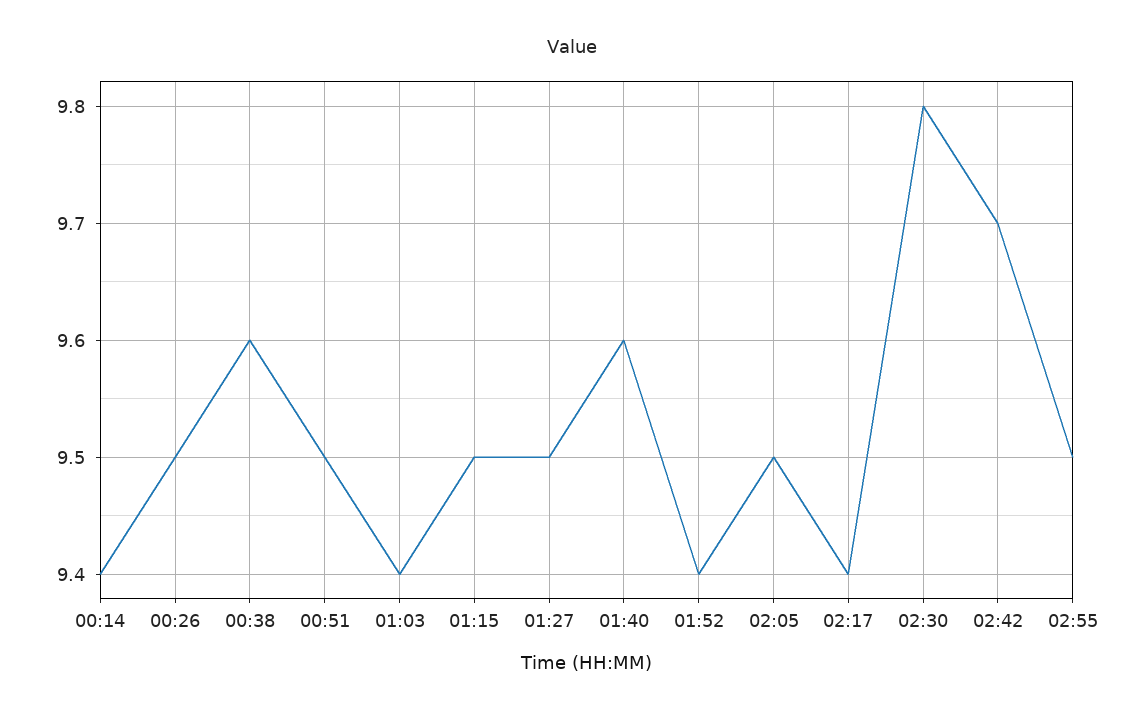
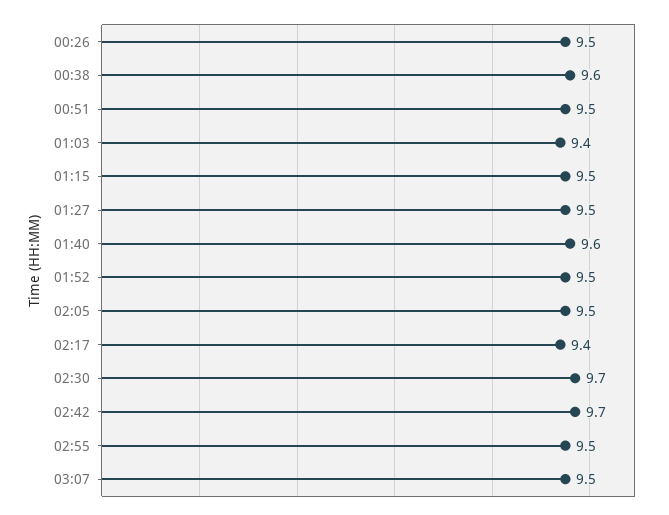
00:14: 9.4 -> none
01:52: 9.4 -> 9.5
02:30: 9.8 -> 9.7
03:07: none -> 9.5

